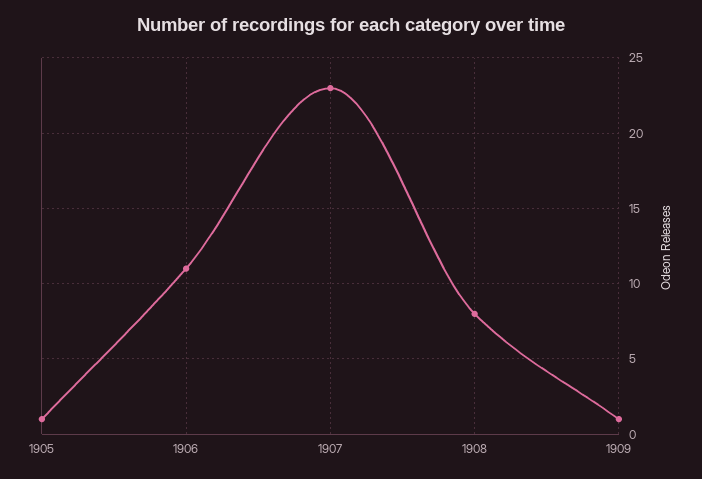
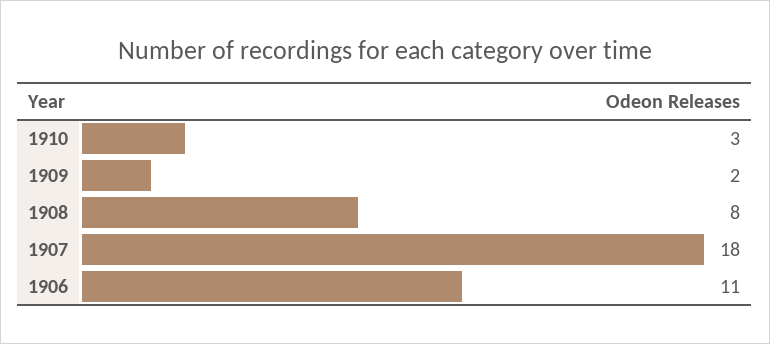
1905: 1 -> none
1907: 23 -> 18
1909: 1 -> 2
1910: none -> 3

